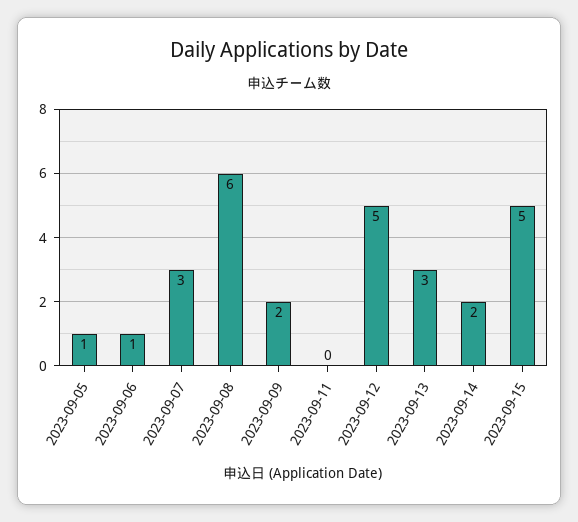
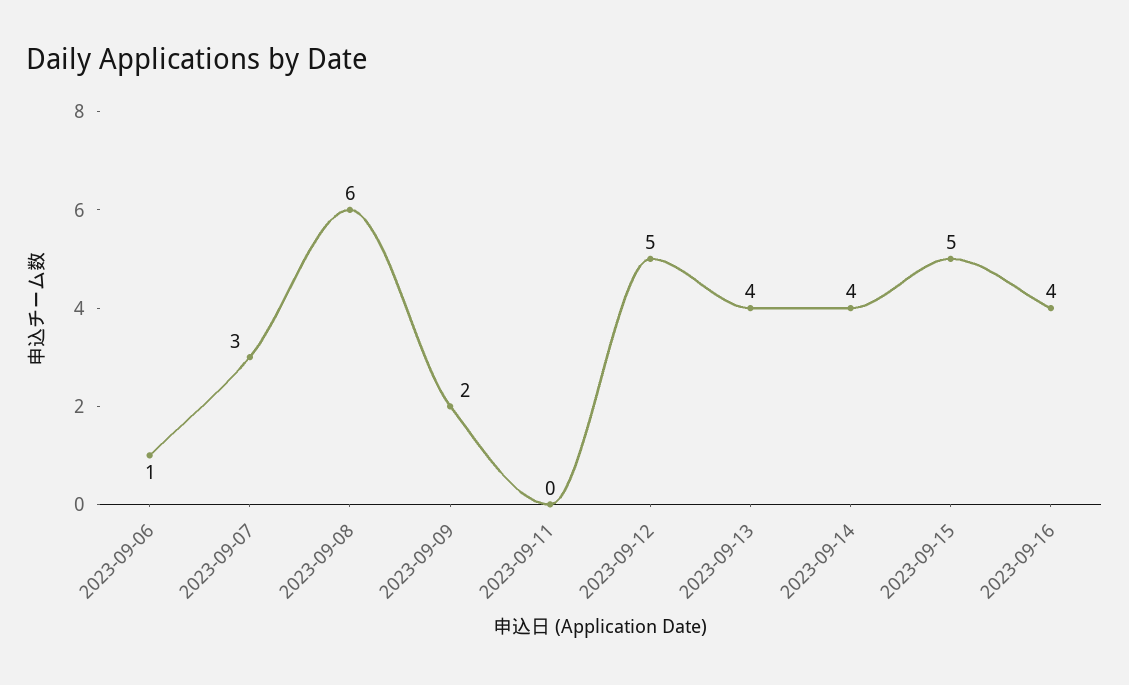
2023-09-05: 1 -> none
2023-09-13: 3 -> 4
2023-09-14: 2 -> 4
2023-09-16: none -> 4

